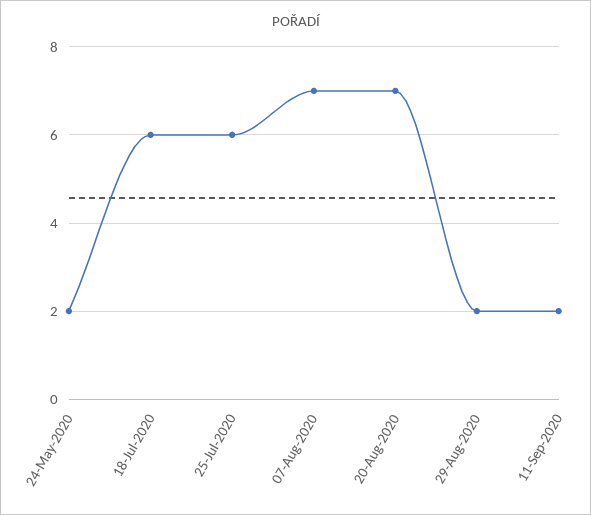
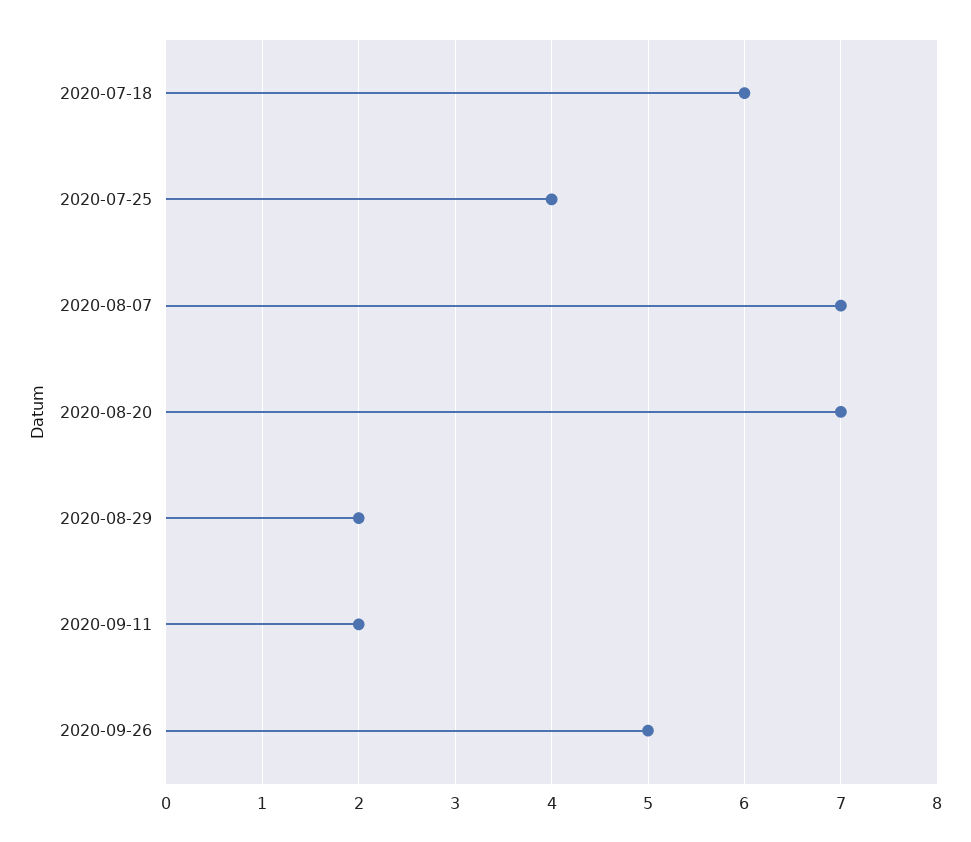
24-May-2020: 2 -> none
25-Jul-2020: 6 -> 4
2020-09-26: none -> 5

